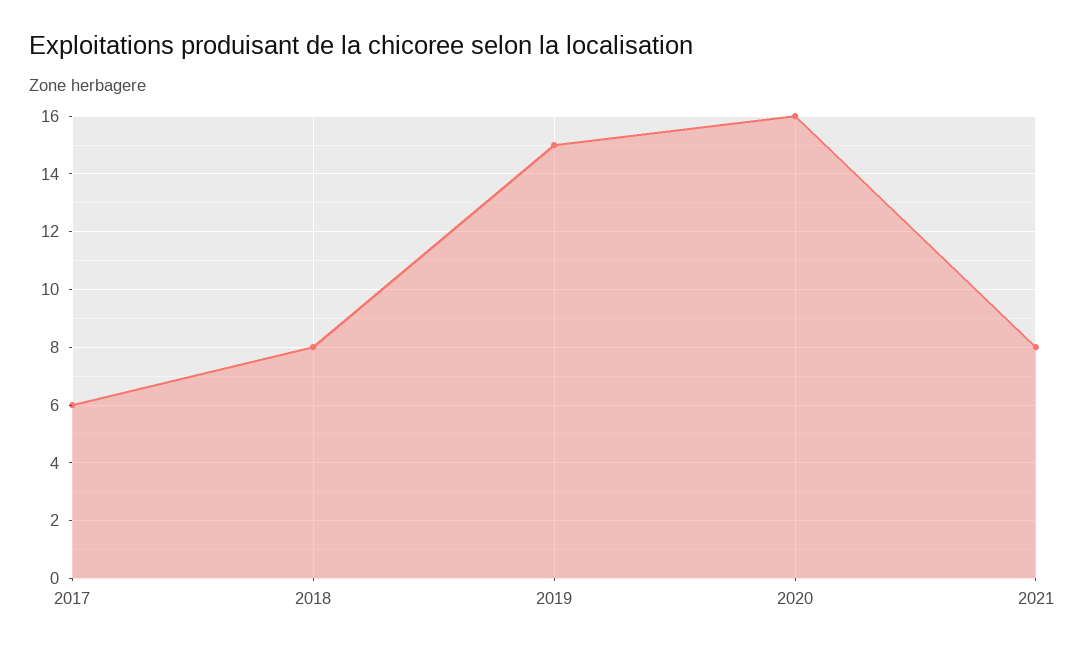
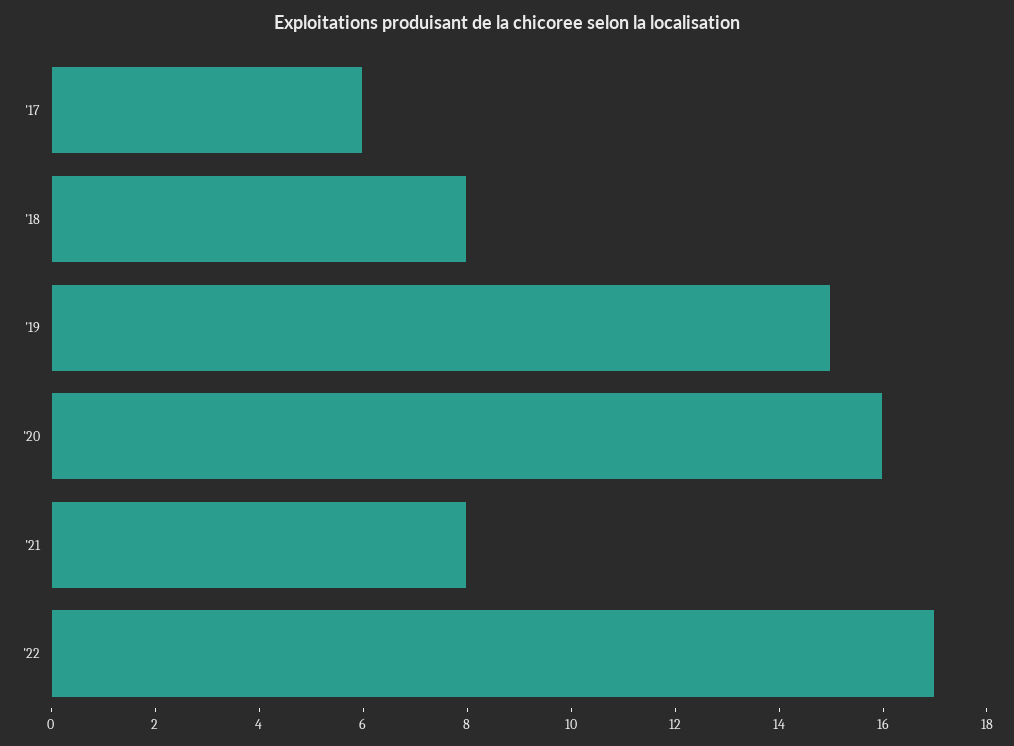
'22: none -> 17

